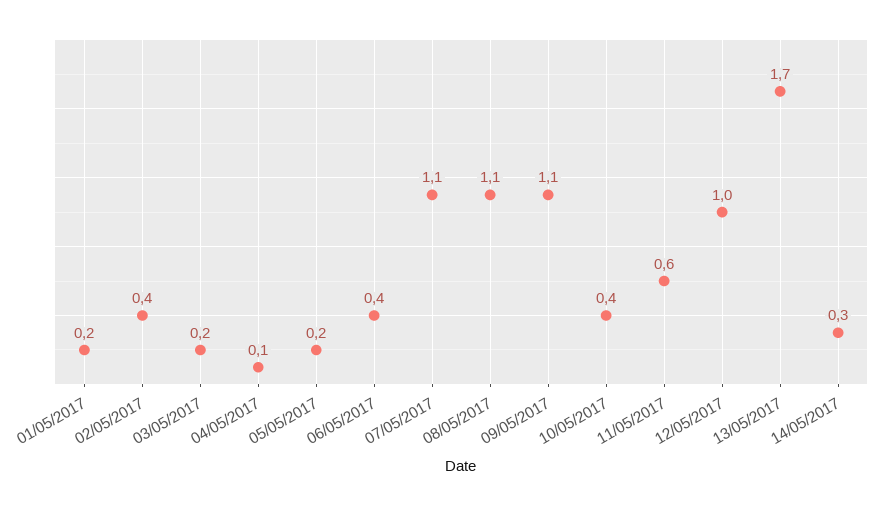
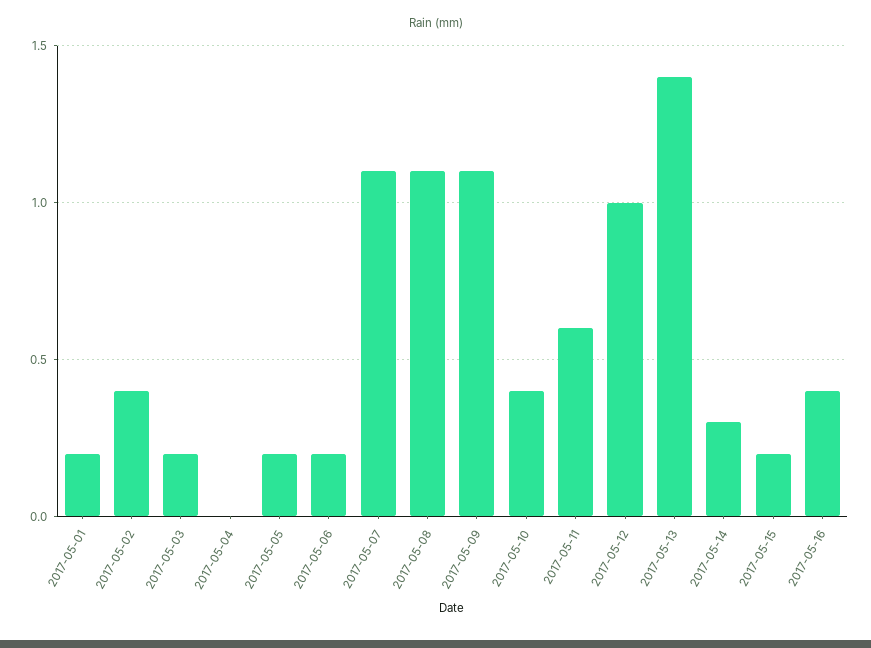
04/05/2017: 0.1 -> 0
06/05/2017: 0.4 -> 0.2
13/05/2017: 1.7 -> 1.4
2017-05-15: none -> 0.2
2017-05-16: none -> 0.4

